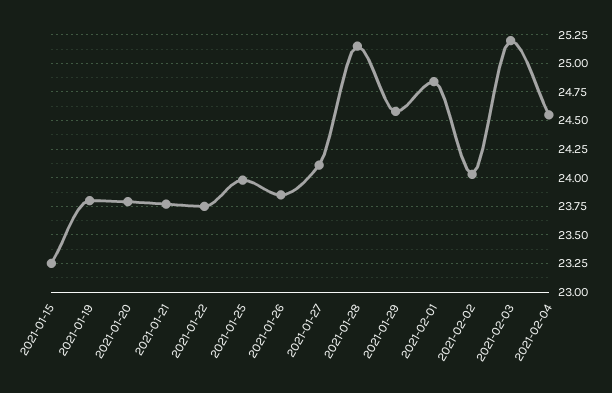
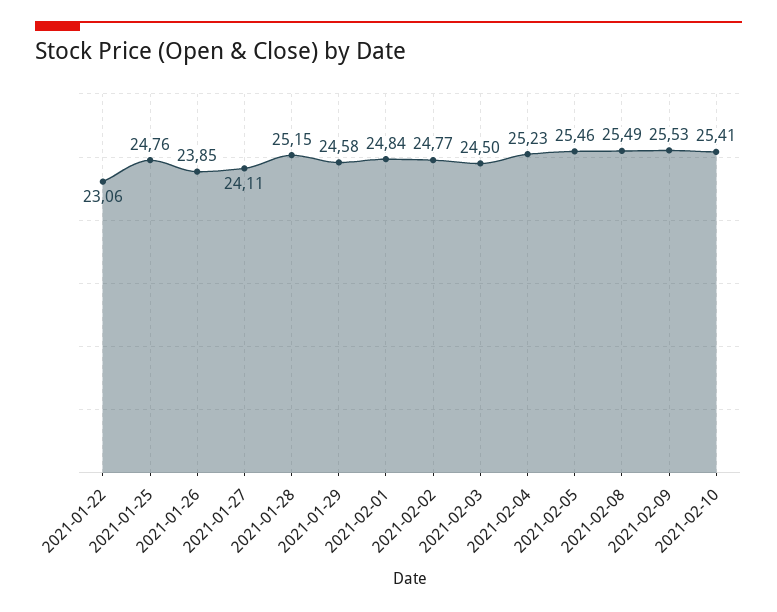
2021-01-15: 23.25 -> none
2021-01-19: 23.75 -> none
2021-01-20: 23.75 -> none
2021-01-21: 23.75 -> none
2021-01-22: 23.75 -> 23.06
2021-01-25: 24 -> 24.76
2021-02-02: 24 -> 24.77
2021-02-03: 25.25 -> 24.5
2021-02-04: 24.5 -> 25.23
2021-02-05: none -> 25.46
2021-02-08: none -> 25.49
2021-02-09: none -> 25.53
2021-02-10: none -> 25.41

